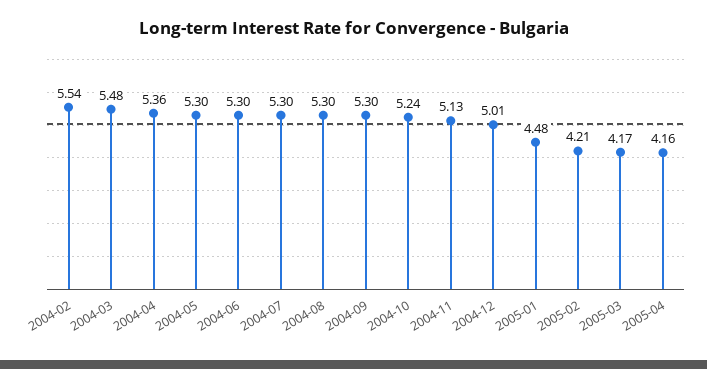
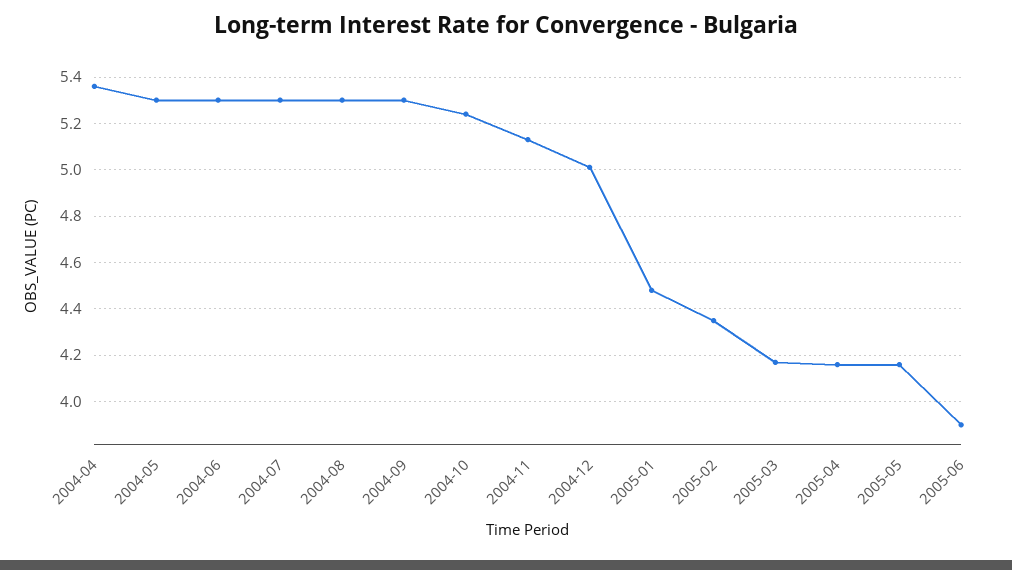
2004-02: 5.54 -> none
2004-03: 5.48 -> none
2005-02: 4.21 -> 4.35
2005-05: none -> 4.15
2005-06: none -> 3.9

